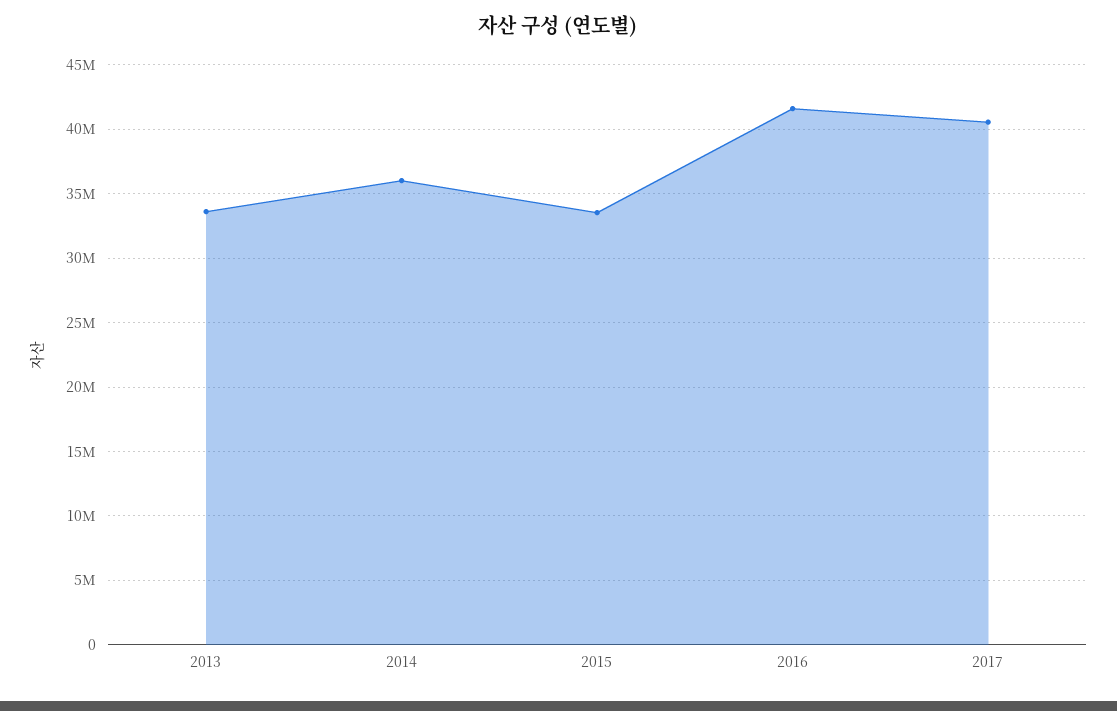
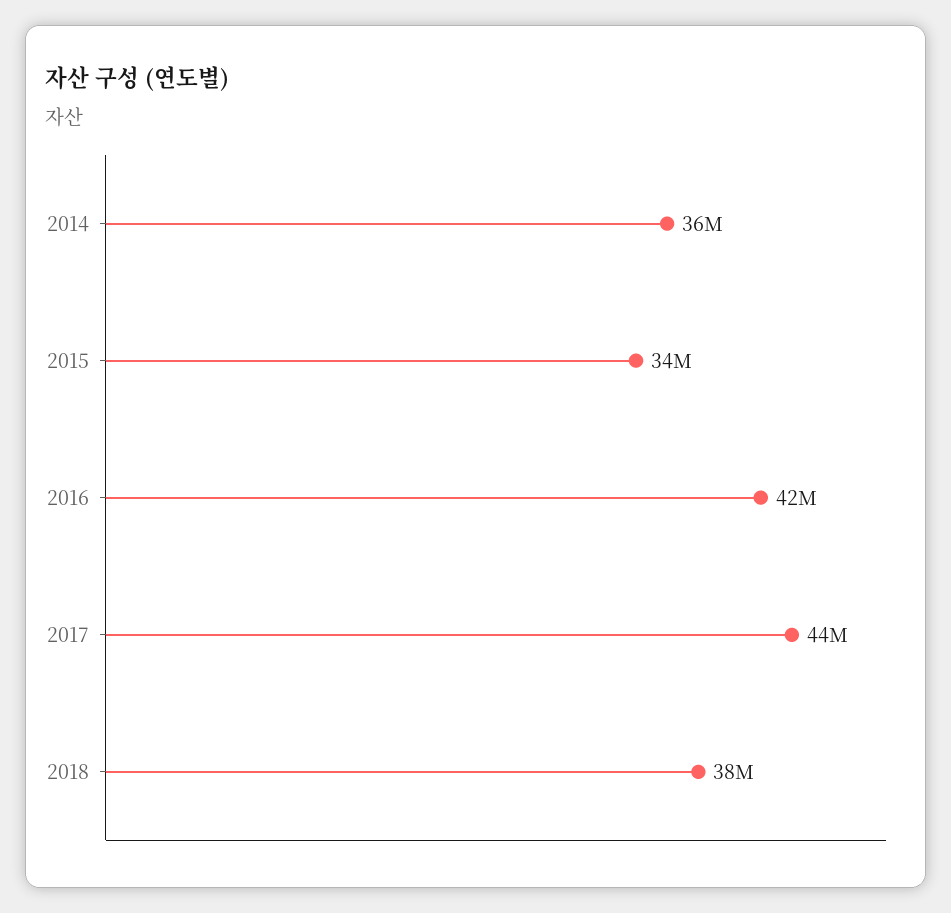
2013: 33500000 -> none
2017: 40500000 -> 44000000
2018: none -> 38000000

